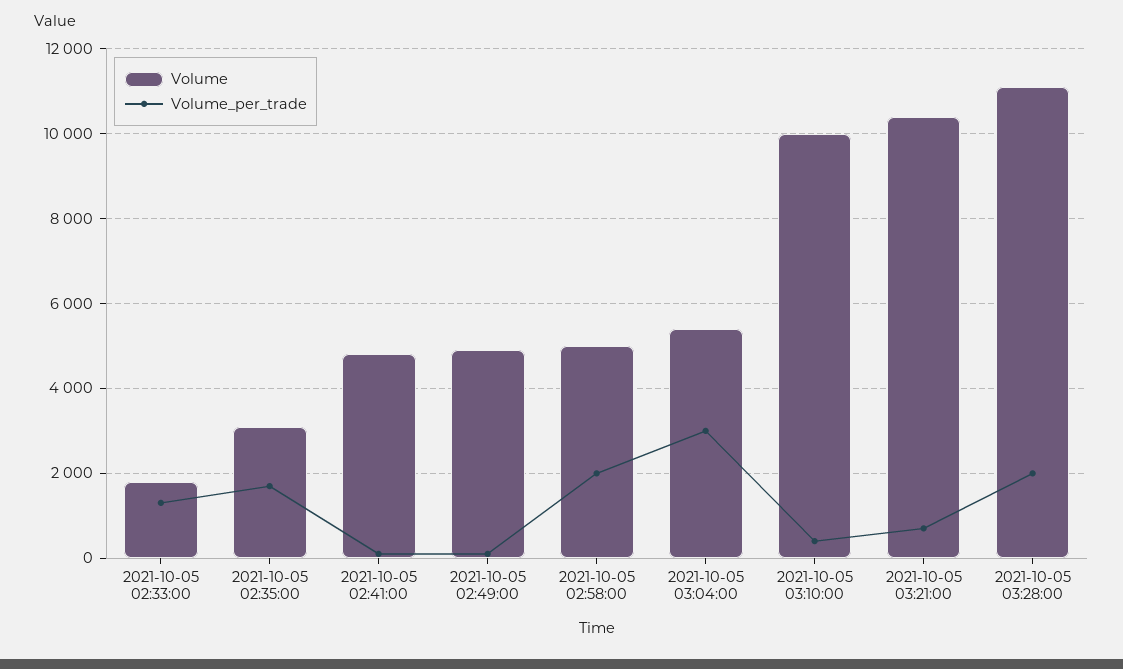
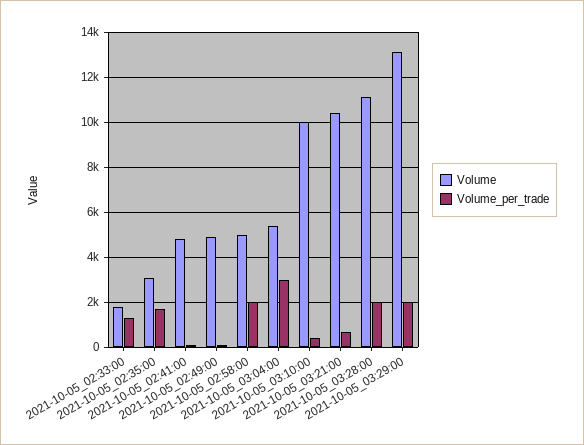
Volume, 2021-10-05_03:29:00: none -> 13000
Volume_per_trade, 2021-10-05_03:29:00: none -> 2000

